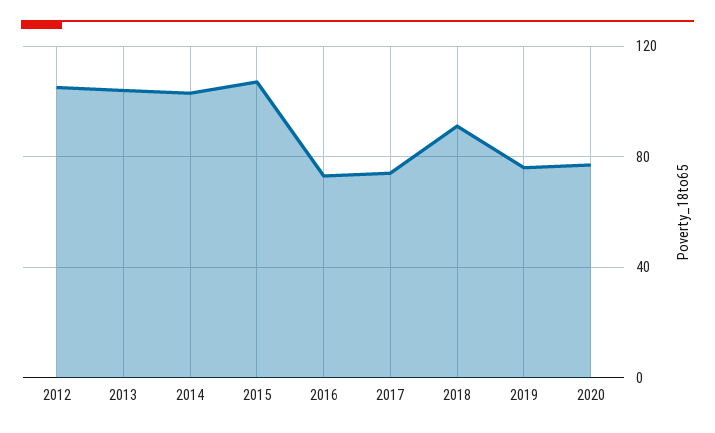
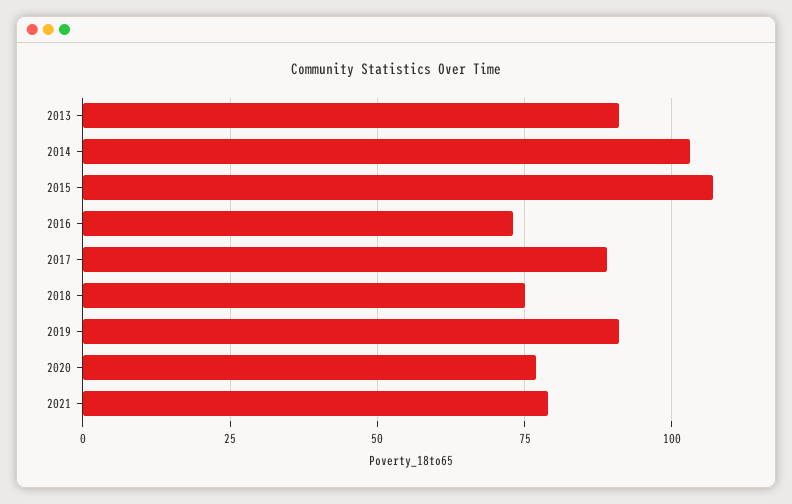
2012: 105 -> none
2013: 105 -> 90
2017: 75 -> 90
2018: 90 -> 75
2019: 75 -> 90
2021: none -> 80

